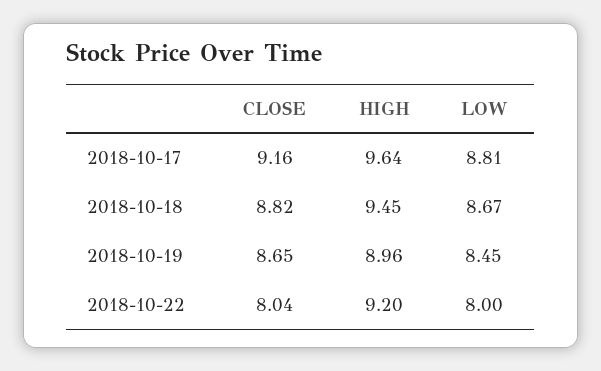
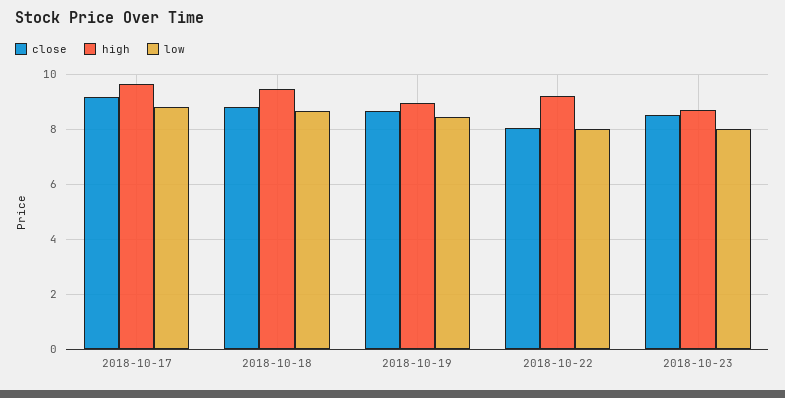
CLOSE, 2018-10-23: none -> 8.5
HIGH, 2018-10-23: none -> 8.75
LOW, 2018-10-23: none -> 8

